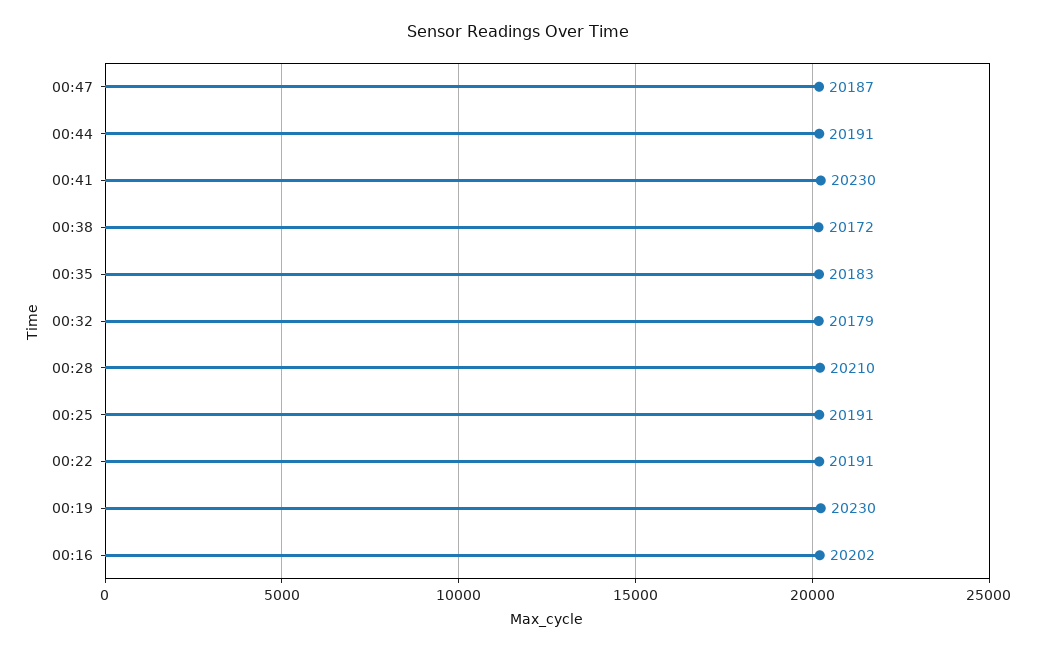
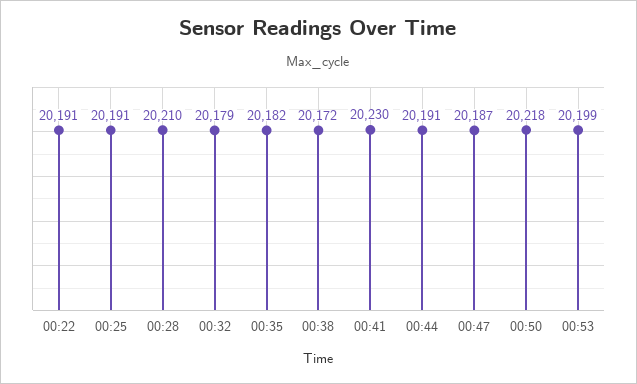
00:35: 20183 -> 20182
00:19: 20230 -> none
00:16: 20202 -> none
00:50: none -> 20218
00:53: none -> 20199

